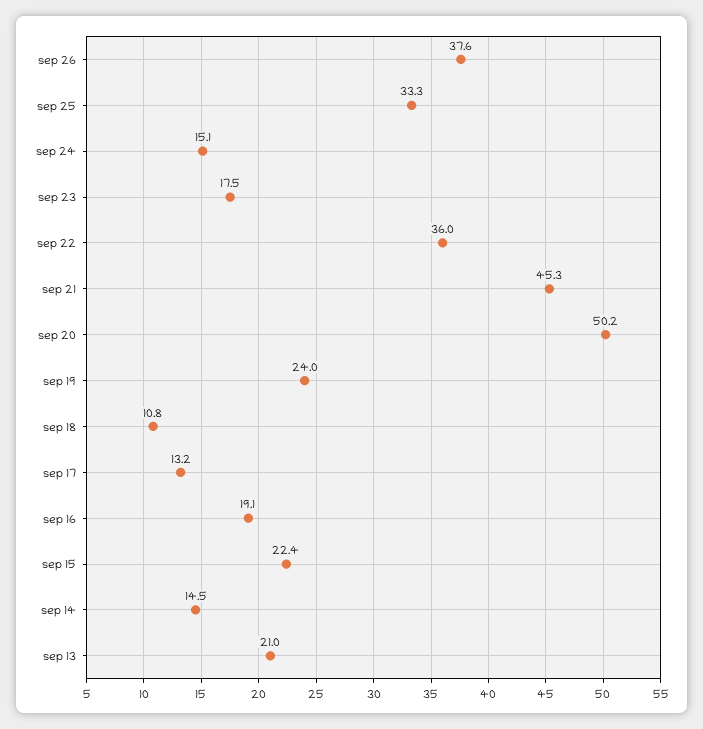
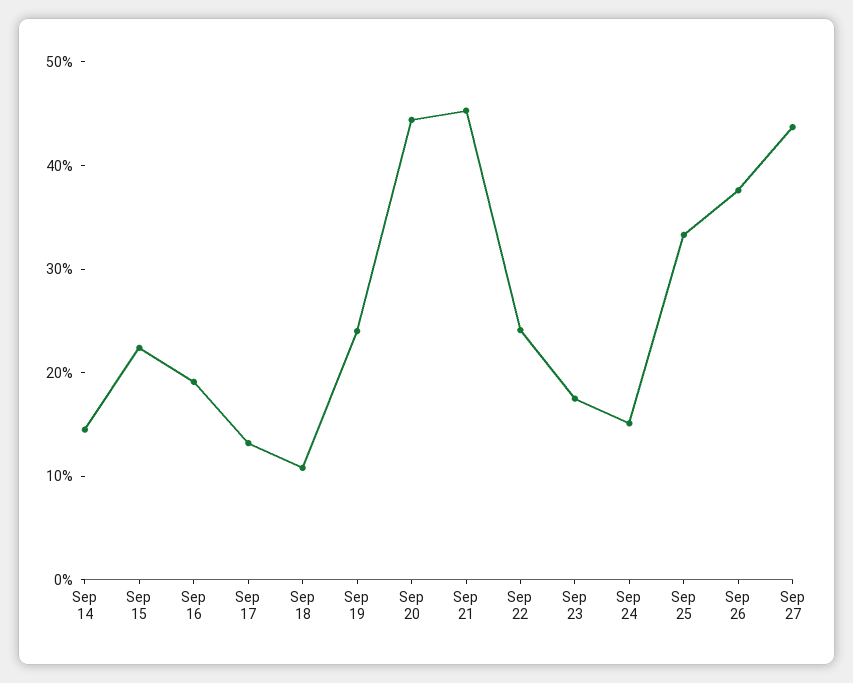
sep 22: 36 -> 24
sep 20: 50.2 -> 44
sep 13: 21 -> none
Sep 27: none -> 44

